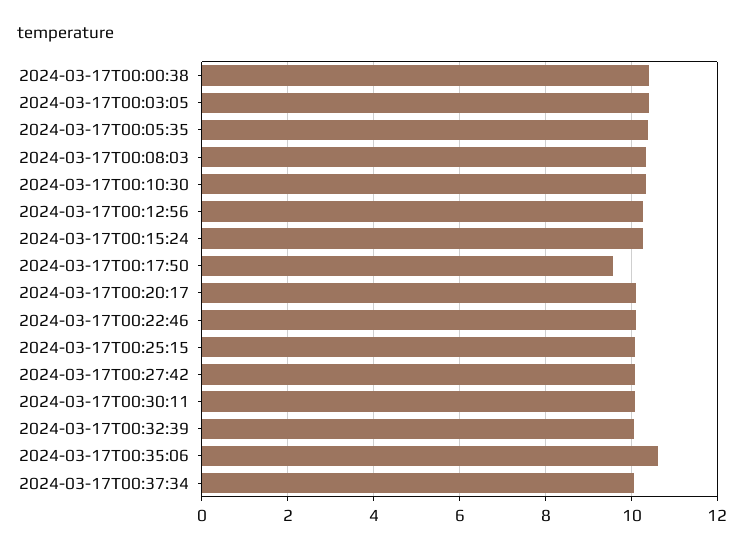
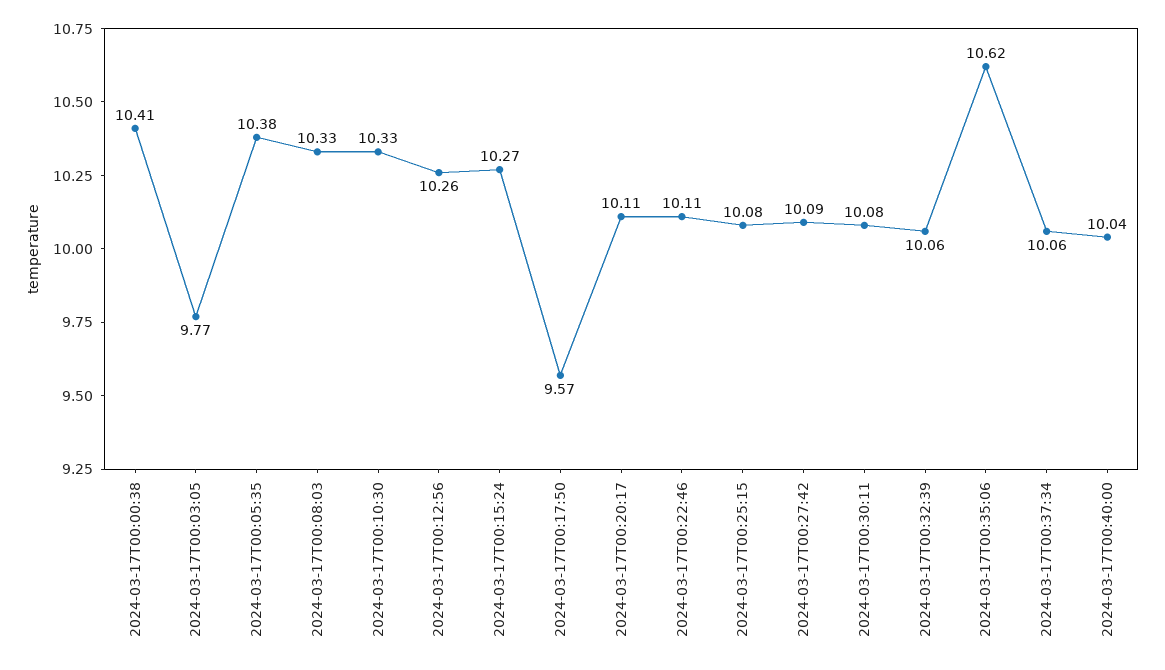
2024-03-17T00:03:05: 10.4 -> 9.77
2024-03-17T00:40:00: none -> 10.04

